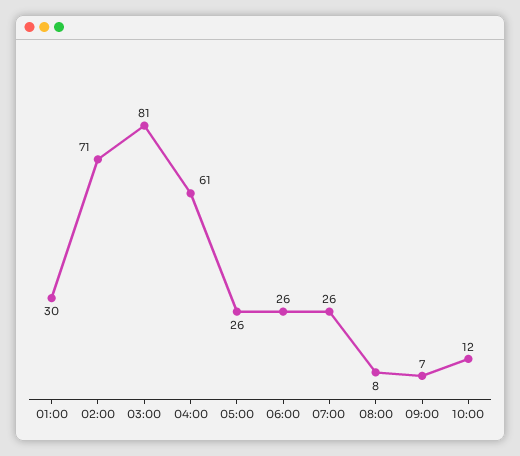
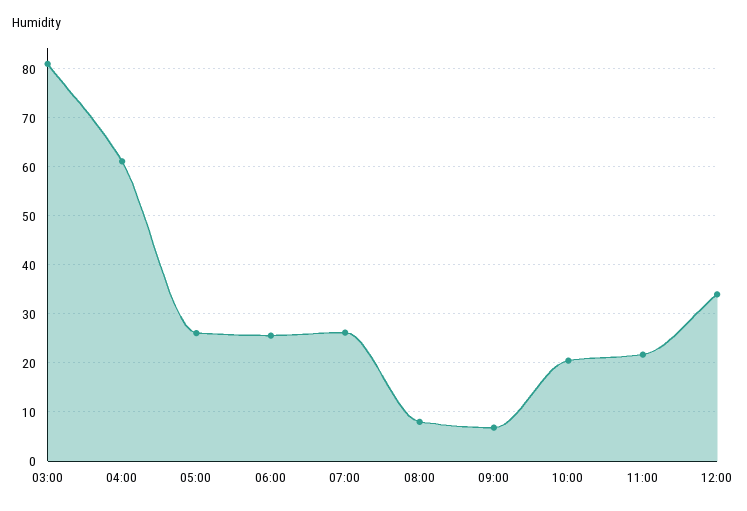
01:00: 30 -> none
02:00: 71 -> none
10:00: 12 -> 20
11:00: none -> 22
12:00: none -> 34

